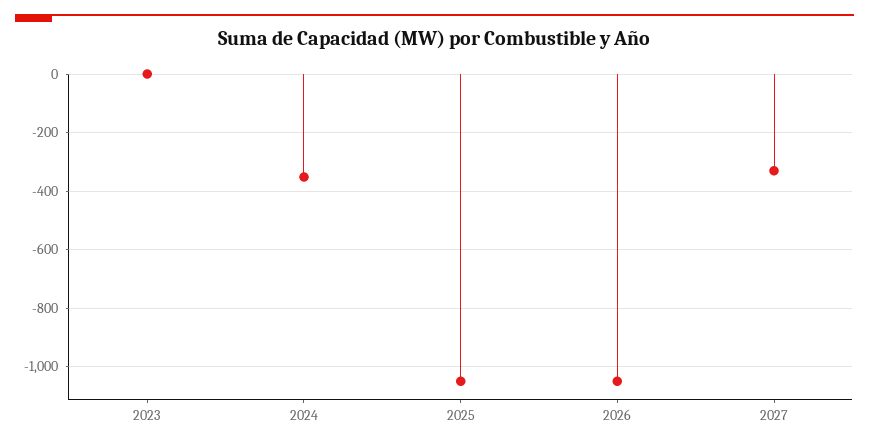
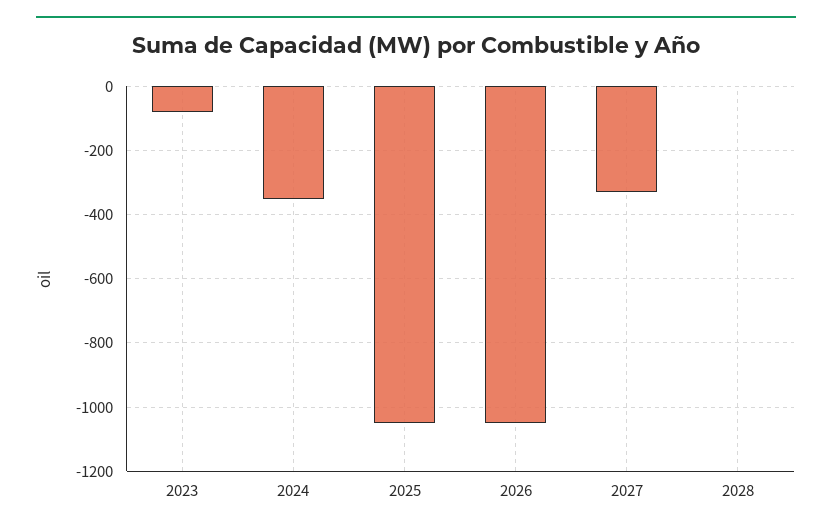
2023: 0 -> -80
2028: none -> 0

